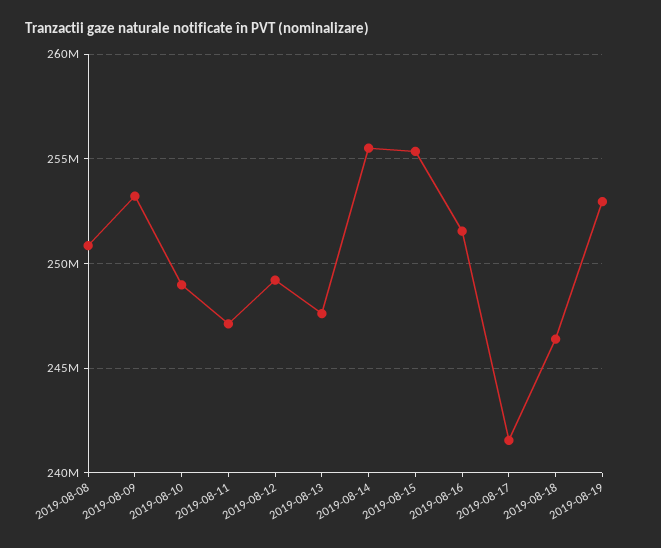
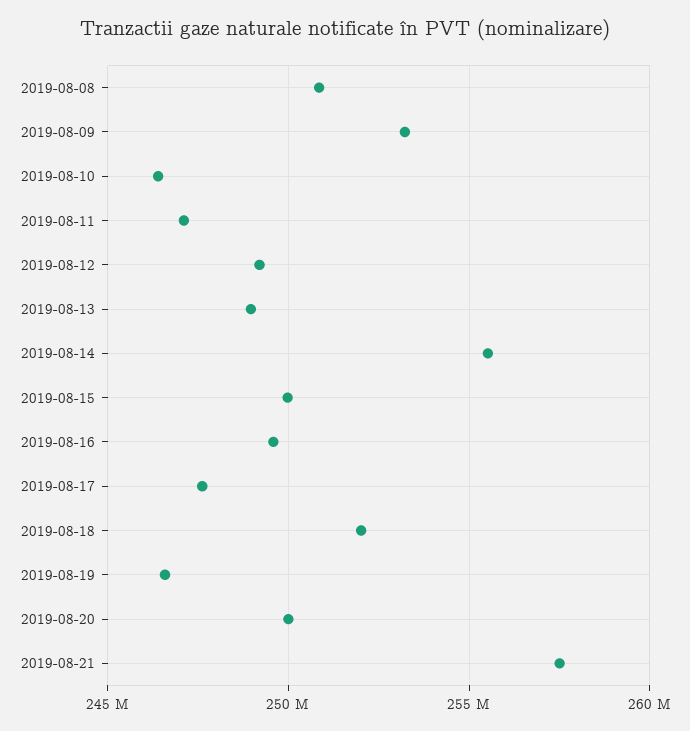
2019-08-10: 249000000 -> 246500000
2019-08-13: 247500000 -> 249000000
2019-08-15: 255500000 -> 250000000
2019-08-16: 251500000 -> 249500000
2019-08-17: 241500000 -> 247500000
2019-08-18: 246500000 -> 252000000
2019-08-19: 253000000 -> 246500000
2019-08-20: none -> 250000000
2019-08-21: none -> 257500000

